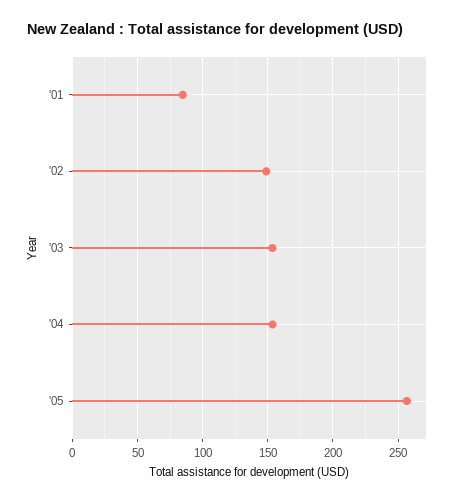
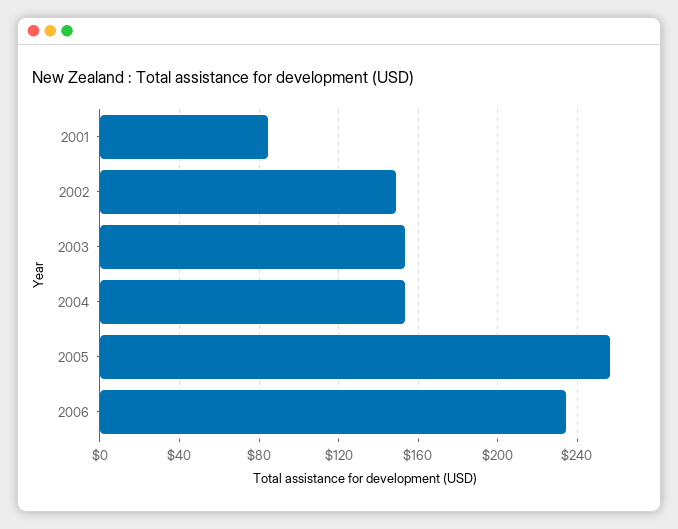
2006: none -> 235

